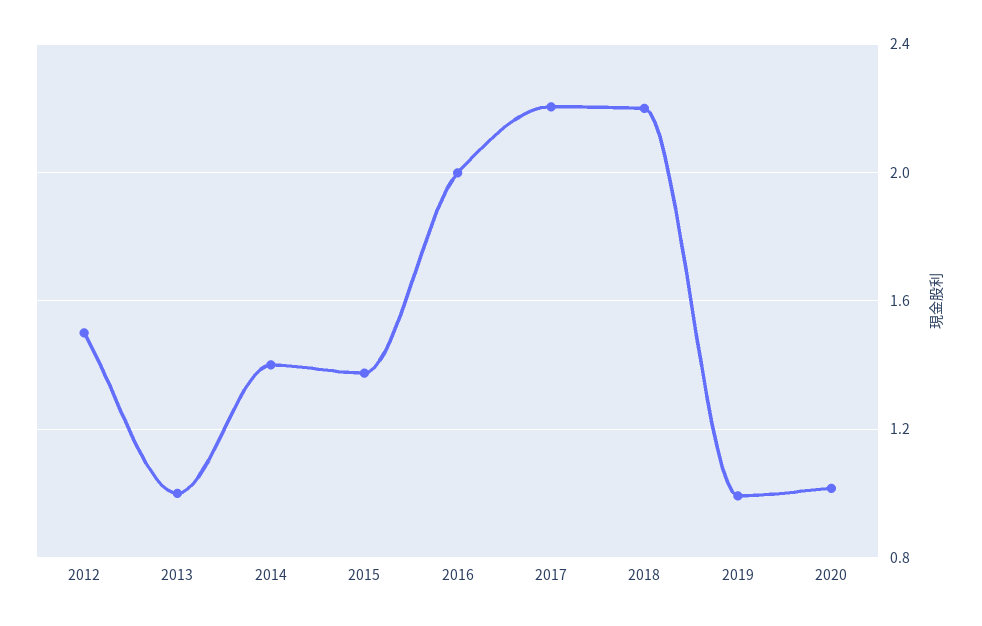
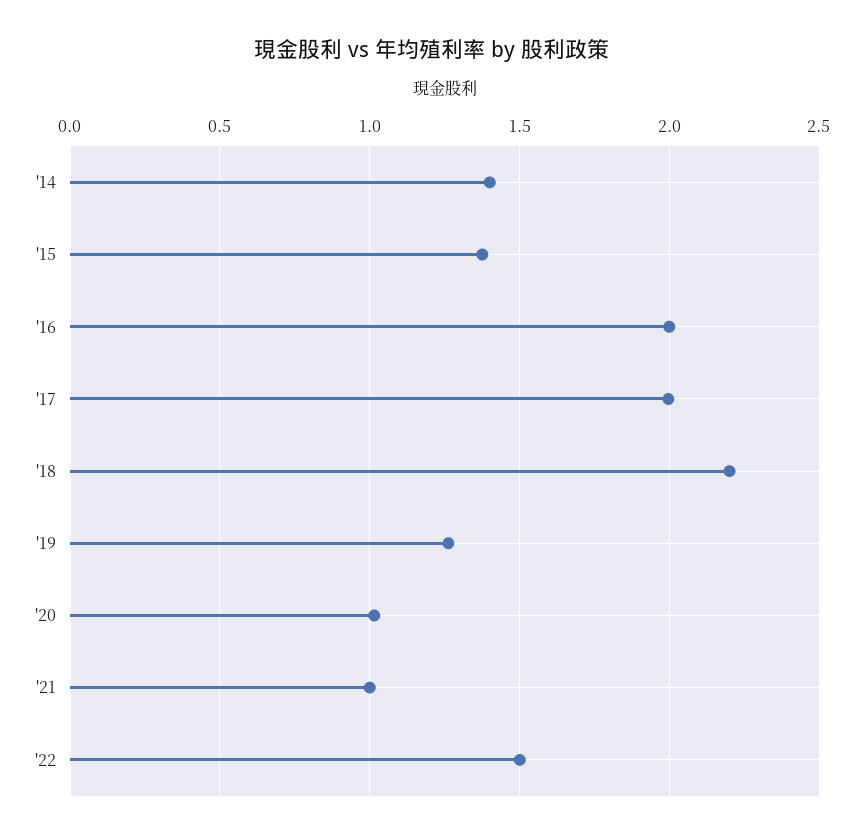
2012: 1.5 -> none
2013: 1 -> none
2017: 2.2 -> 2
2019: 1 -> 1.25
'21: none -> 1
'22: none -> 1.5

